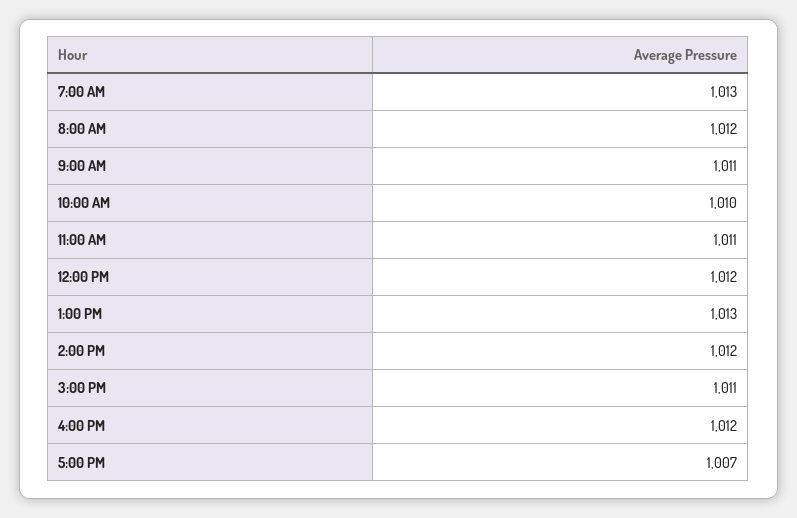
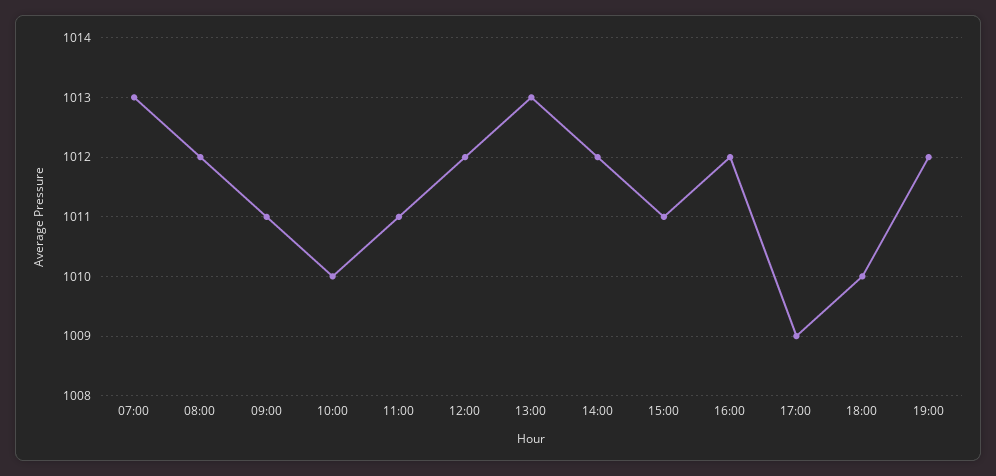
5:00 PM: 1007 -> 1009
18:00: none -> 1010
19:00: none -> 1012

